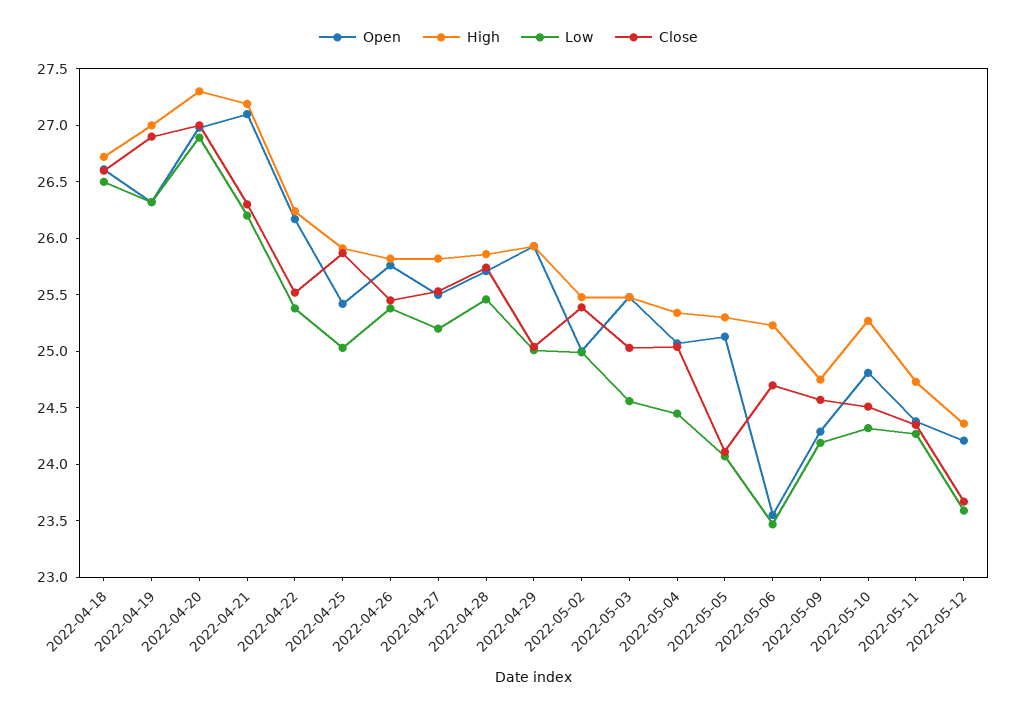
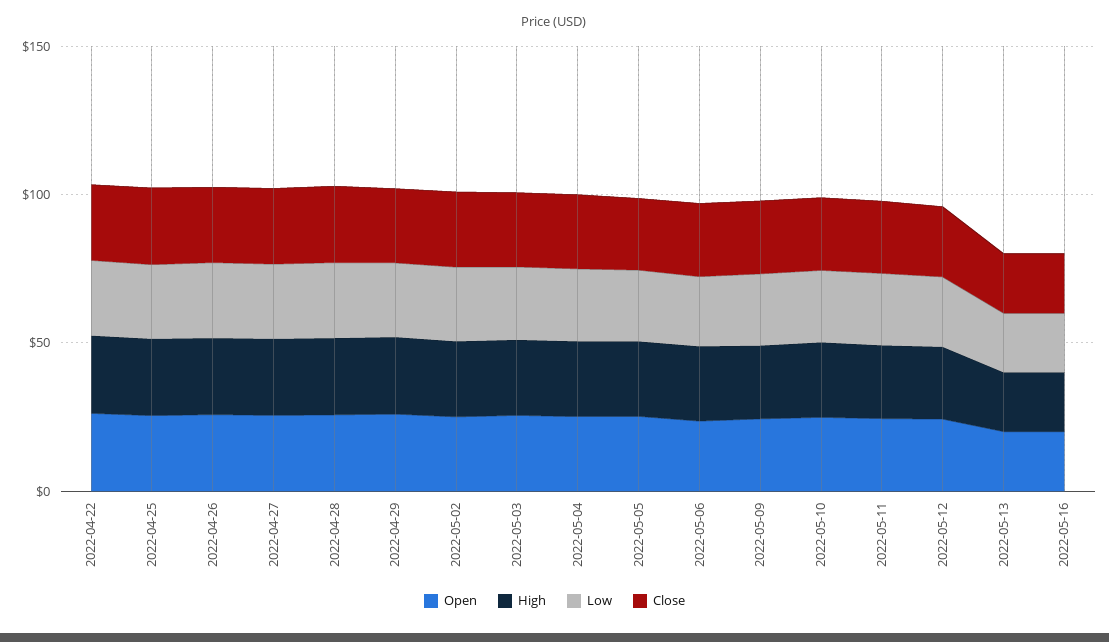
Open, 2022-04-18: 26.6 -> none
High, 2022-04-18: 26.7 -> none
Low, 2022-04-18: 26.5 -> none
Close, 2022-04-18: 26.6 -> none
Open, 2022-04-19: 26.3 -> none
High, 2022-04-19: 27 -> none
Low, 2022-04-19: 26.3 -> none
Close, 2022-04-19: 26.9 -> none
Open, 2022-04-20: 27 -> none
High, 2022-04-20: 27.3 -> none
Low, 2022-04-20: 26.9 -> none
Close, 2022-04-20: 27 -> none
Open, 2022-04-21: 27.1 -> none
High, 2022-04-21: 27.2 -> none
Low, 2022-04-21: 26.2 -> none
Close, 2022-04-21: 26.3 -> none
Open, 2022-05-13: none -> 20
High, 2022-05-13: none -> 20
Low, 2022-05-13: none -> 20
Close, 2022-05-13: none -> 20
Open, 2022-05-16: none -> 20
High, 2022-05-16: none -> 20
Low, 2022-05-16: none -> 20
Close, 2022-05-16: none -> 20

